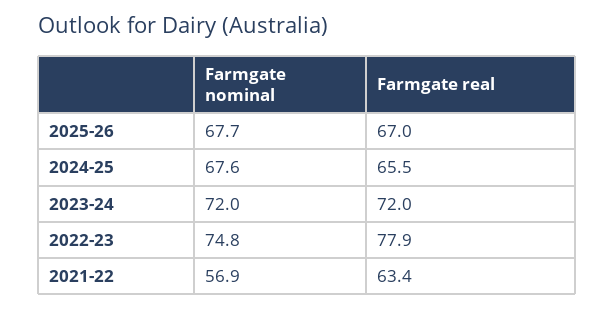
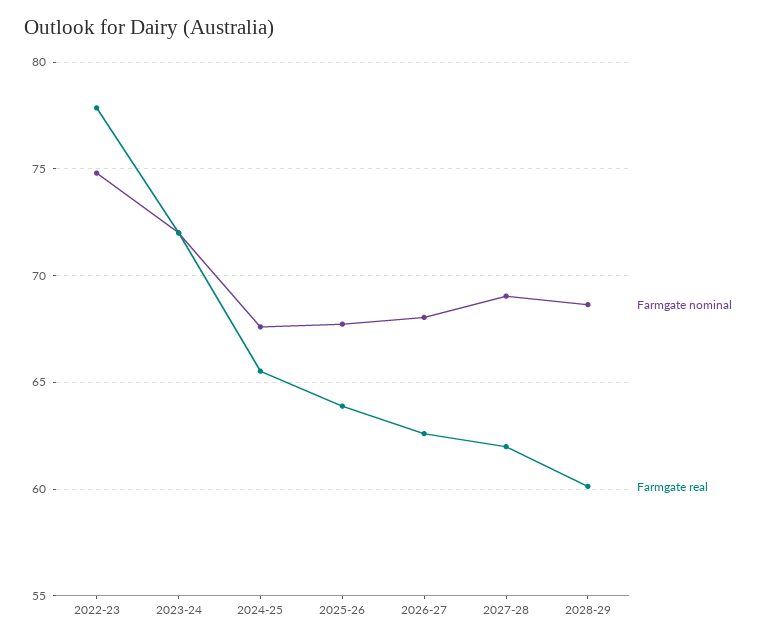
Farmgate real, 2025-26: 67 -> 64
Farmgate nominal, 2021-22: 56.9 -> none
Farmgate real, 2021-22: 63.4 -> none
Farmgate nominal, 2026-27: none -> 68
Farmgate real, 2026-27: none -> 62.5
Farmgate nominal, 2027-28: none -> 69
Farmgate real, 2027-28: none -> 62
Farmgate nominal, 2028-29: none -> 68.5
Farmgate real, 2028-29: none -> 60

